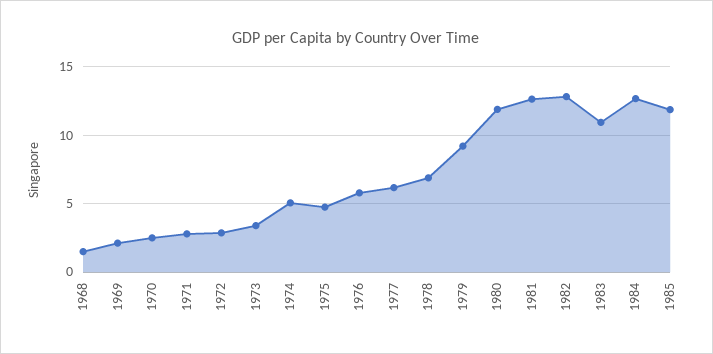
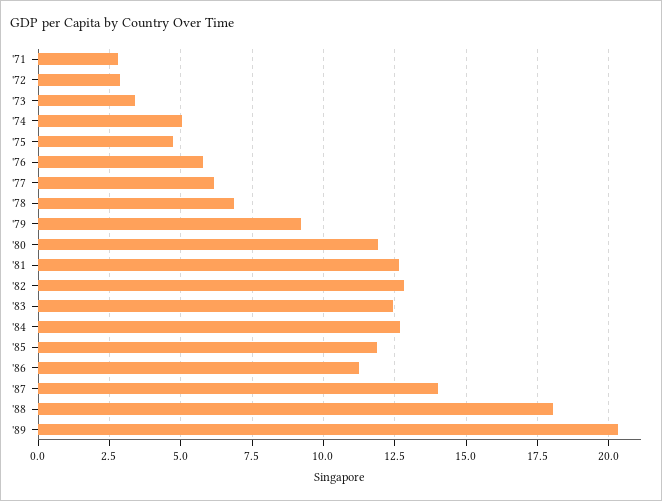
1968: 1.5 -> none
1969: 2 -> none
1970: 2.5 -> none
1983: 11 -> 12.5
'86: none -> 11.25
'87: none -> 14
'88: none -> 18
'89: none -> 20.25

